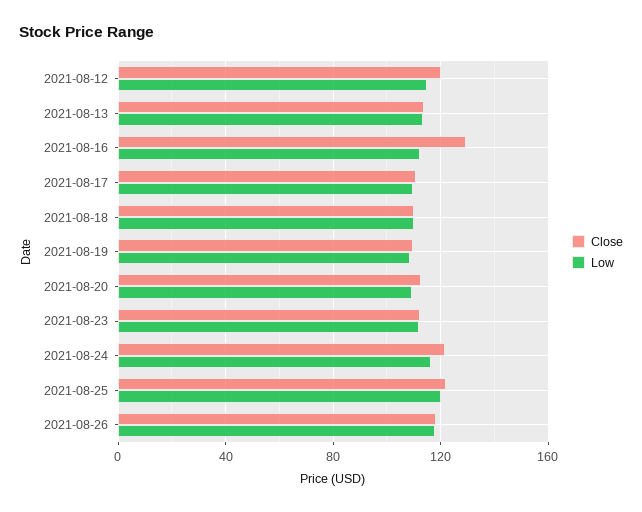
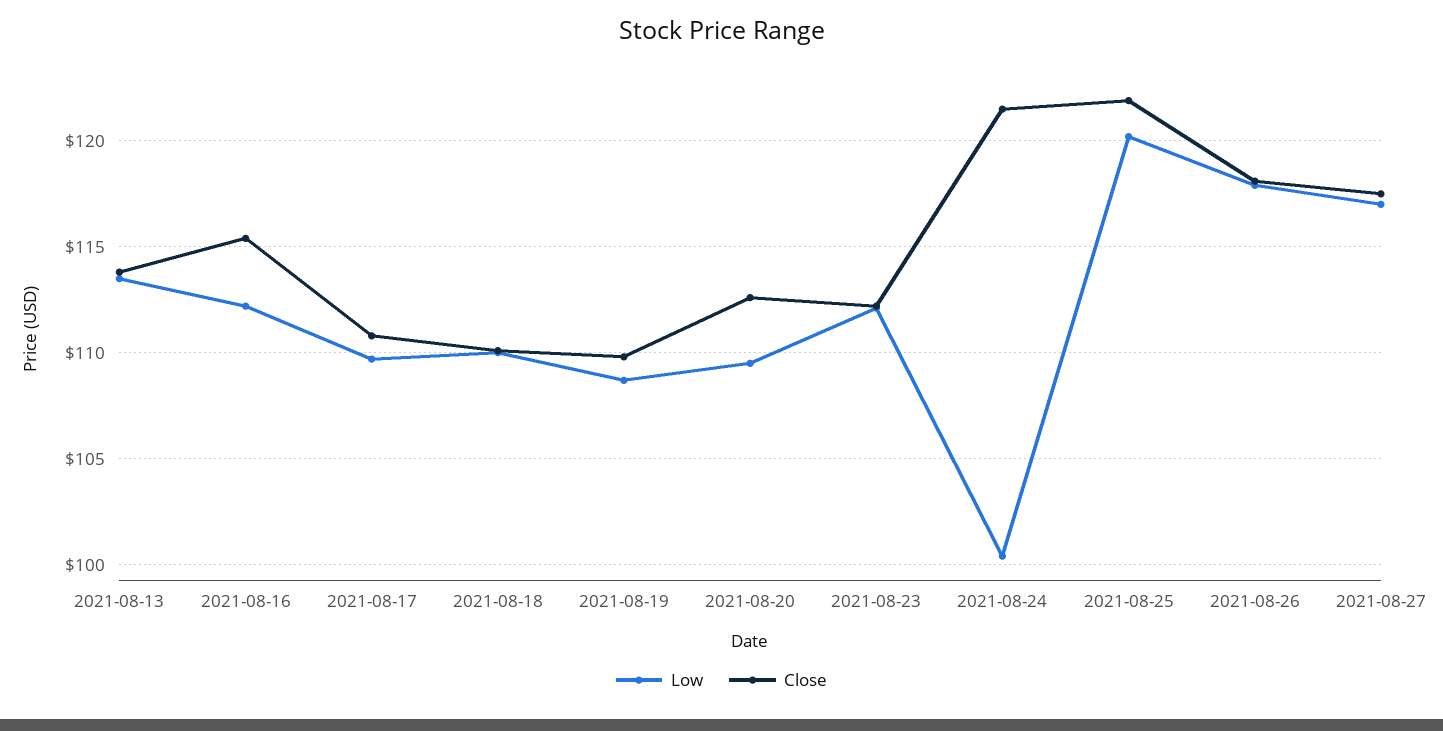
Close, 2021-08-12: 120 -> none
Low, 2021-08-12: 115 -> none
Close, 2021-08-16: 130 -> 115.5
Low, 2021-08-24: 115 -> 100.5
Low, 2021-08-27: none -> 117
Close, 2021-08-27: none -> 117.5

